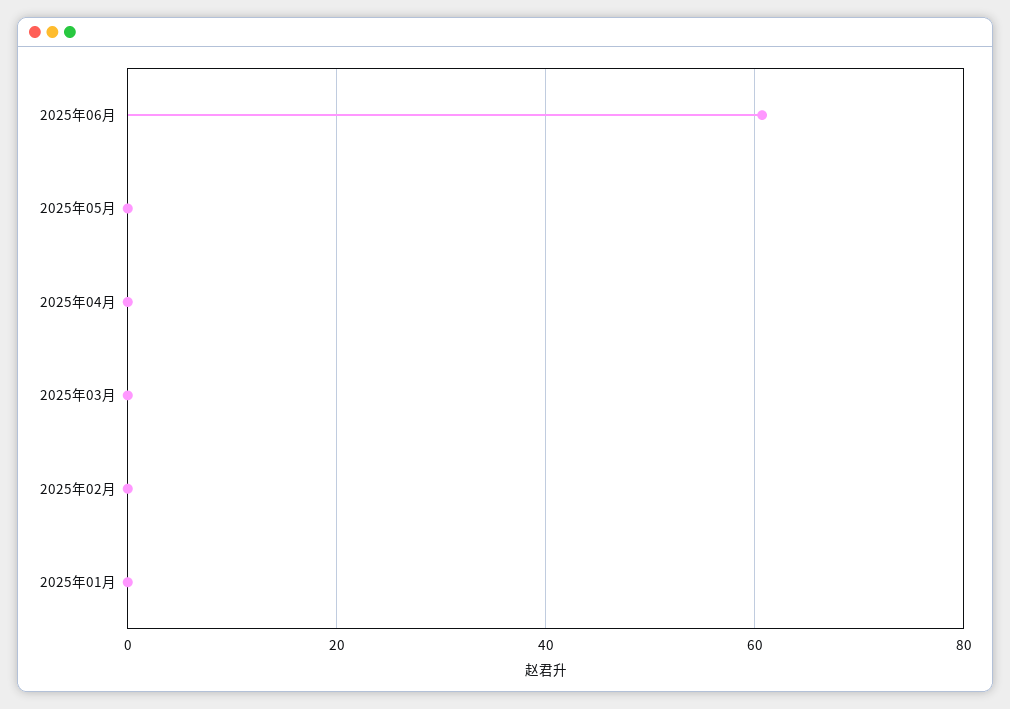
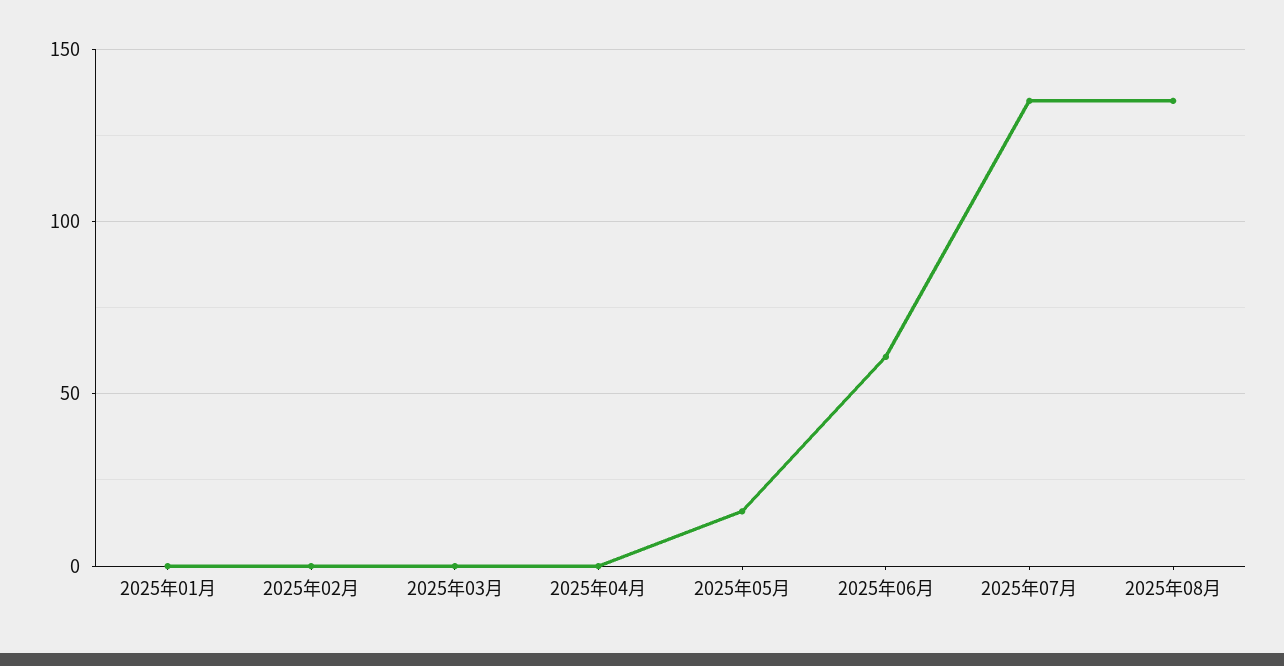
2025年05月: 0 -> 15
2025年07月: none -> 135
2025年08月: none -> 135

